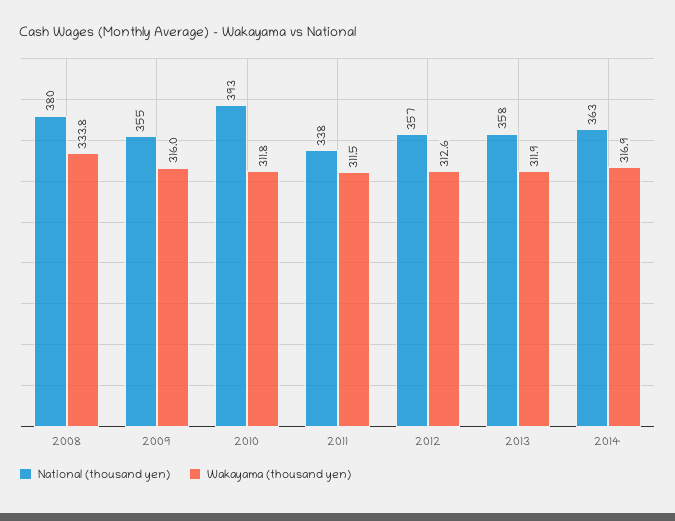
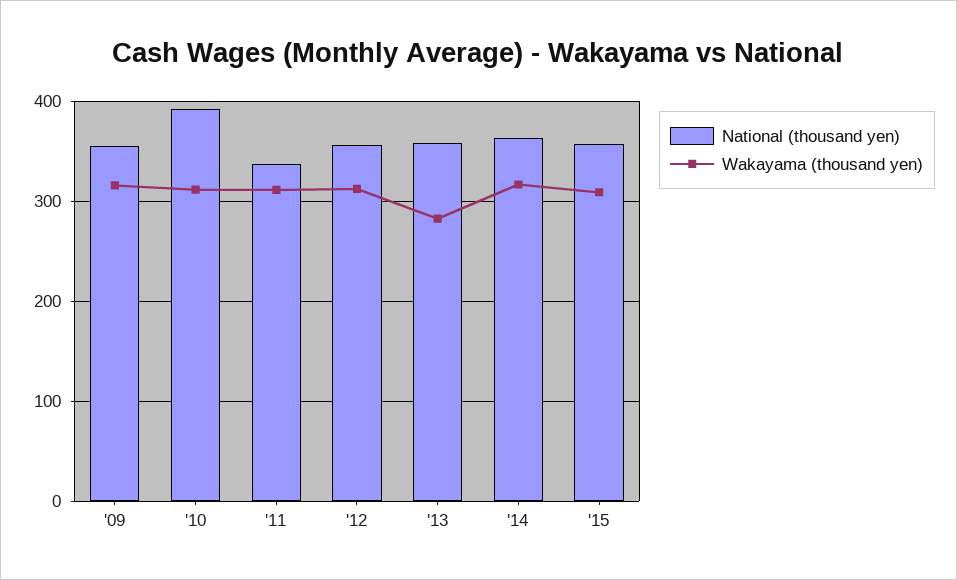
National (thousand yen), 2008: 380 -> none
Wakayama (thousand yen), 2008: 333.8 -> none
Wakayama (thousand yen), 2013: 311.9 -> 280
National (thousand yen), '15: none -> 360
Wakayama (thousand yen), '15: none -> 310

